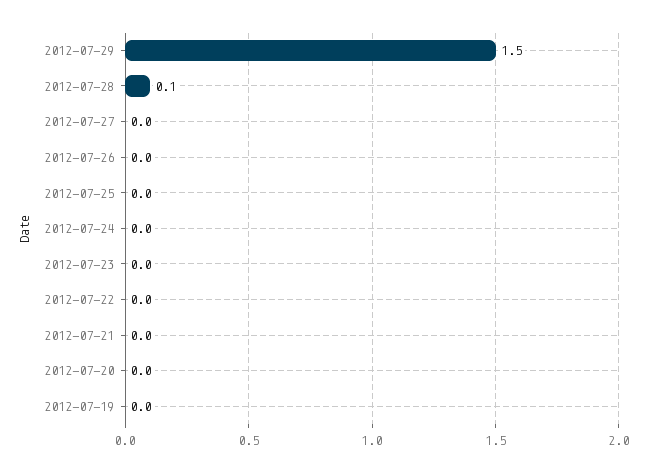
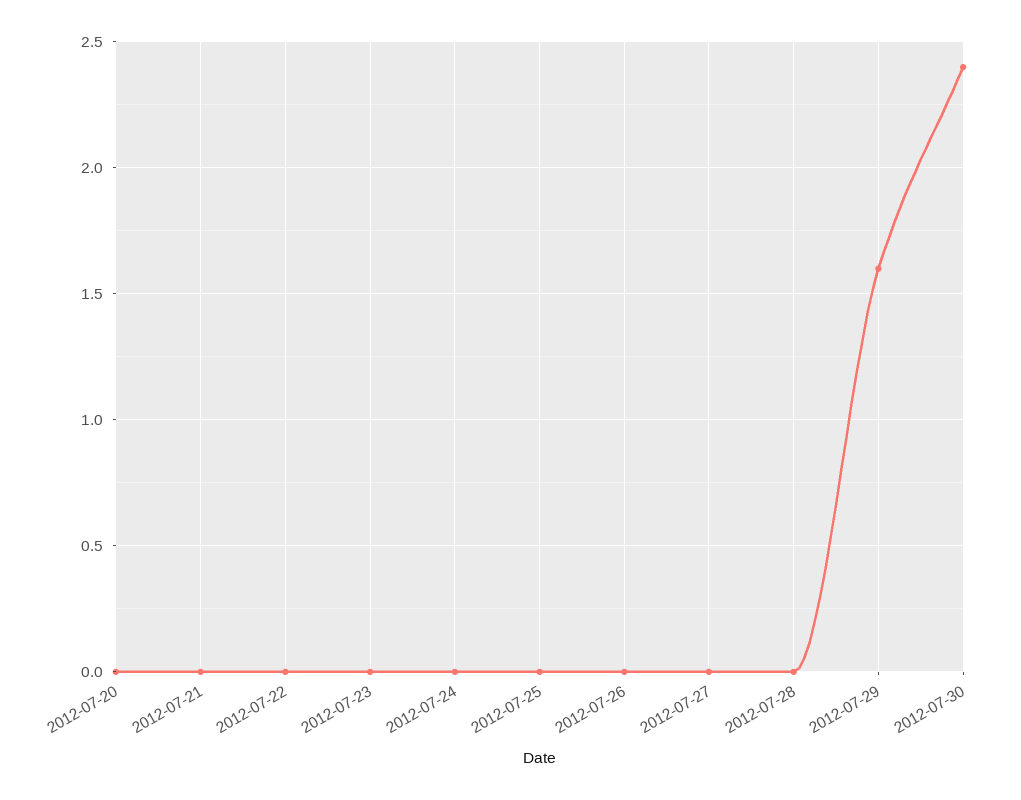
2012-07-29: 1.5 -> 1.6
2012-07-28: 0.1 -> 0
2012-07-19: 0 -> none
2012-07-30: none -> 2.4

